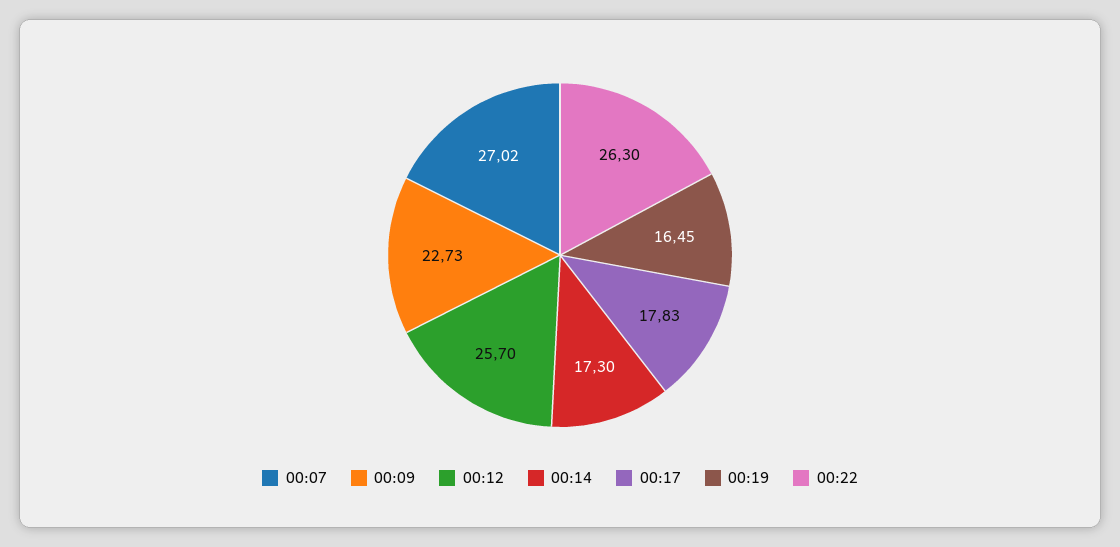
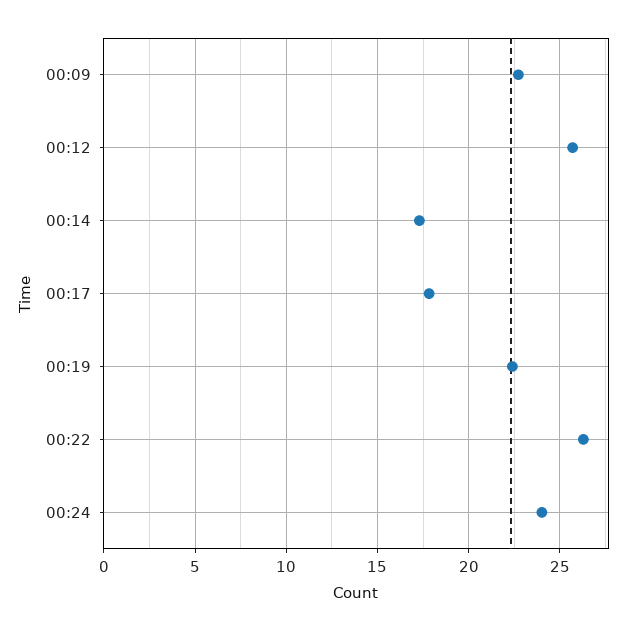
00:07: 27.02 -> none
00:19: 16.45 -> 22.5
00:24: none -> 24

